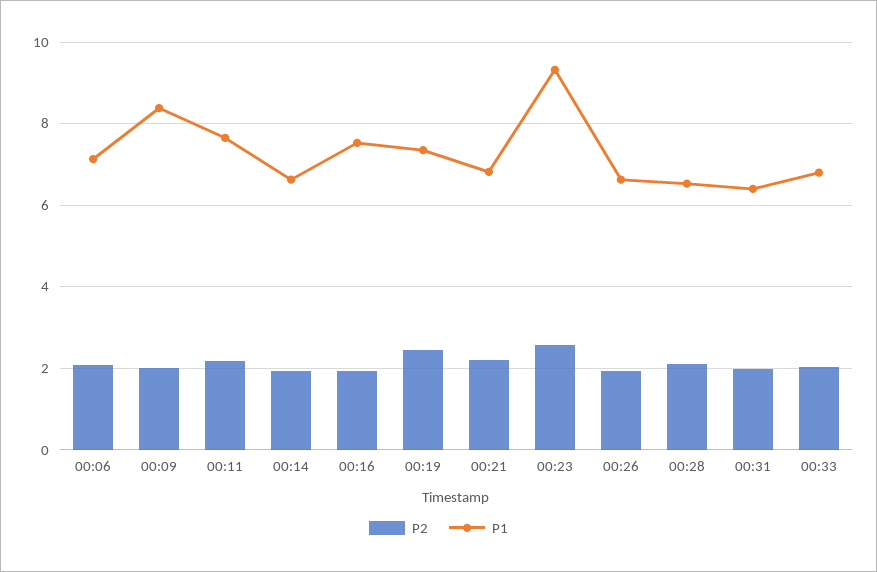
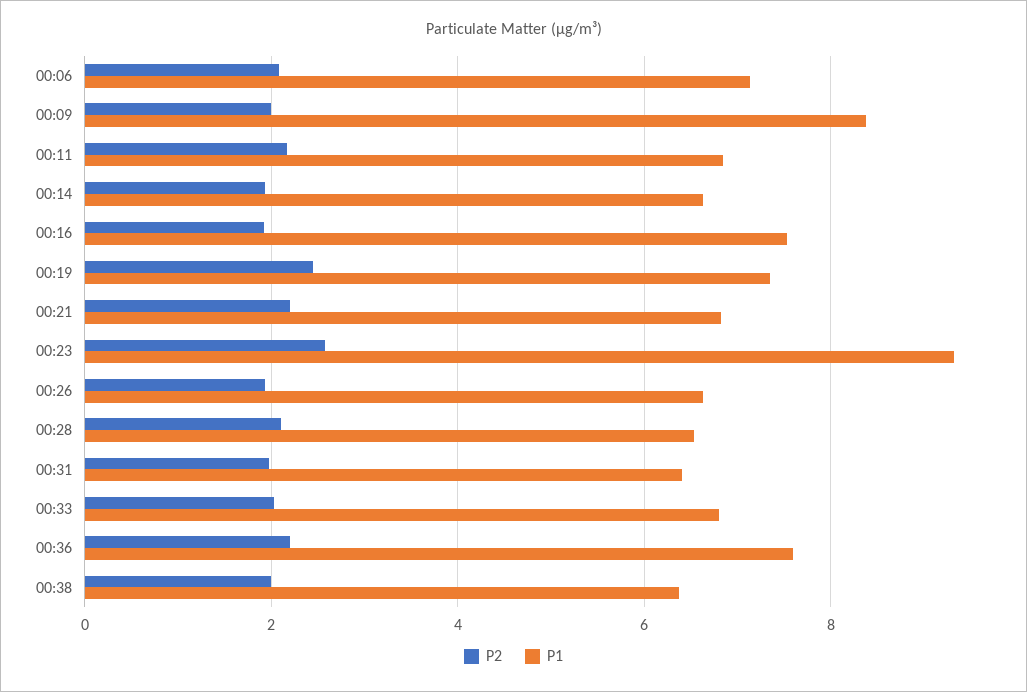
P1, 00:11: 7.6 -> 6.8
P2, 00:36: none -> 2.2
P1, 00:36: none -> 7.6
P2, 00:38: none -> 2
P1, 00:38: none -> 6.4

